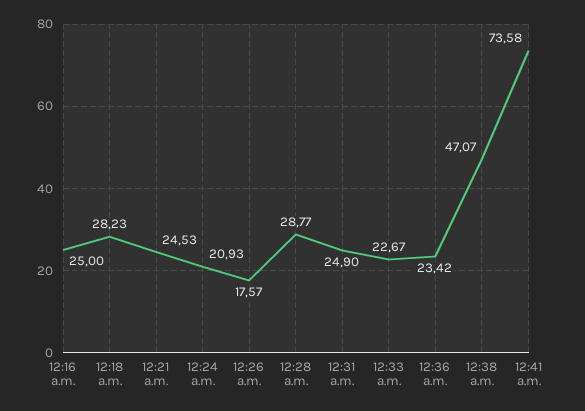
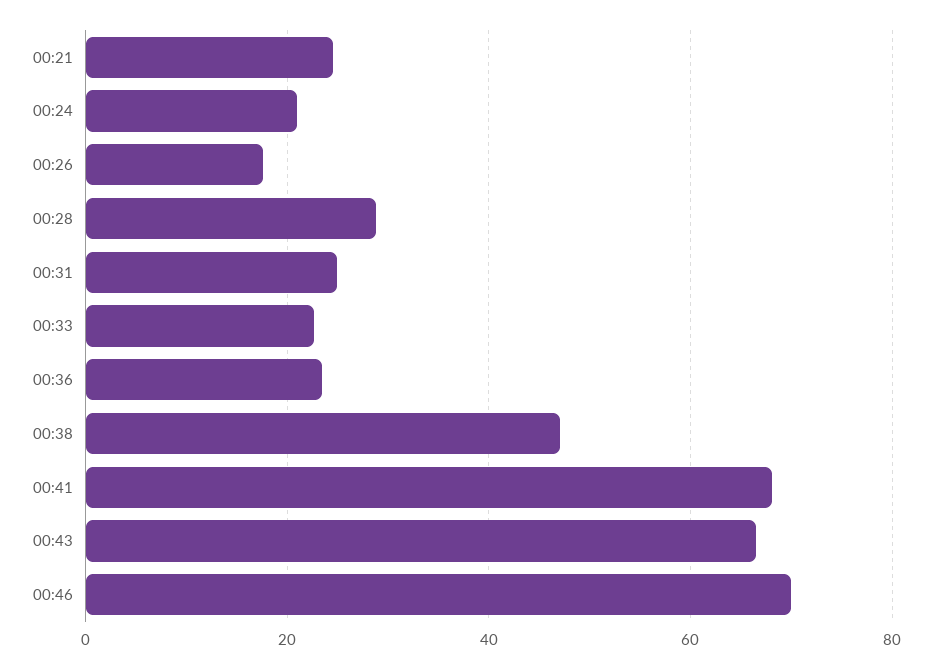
12:16 a.m.: 25 -> none
12:18 a.m.: 28.23 -> none
12:41 a.m.: 73.58 -> 68
00:43: none -> 66
00:46: none -> 70

